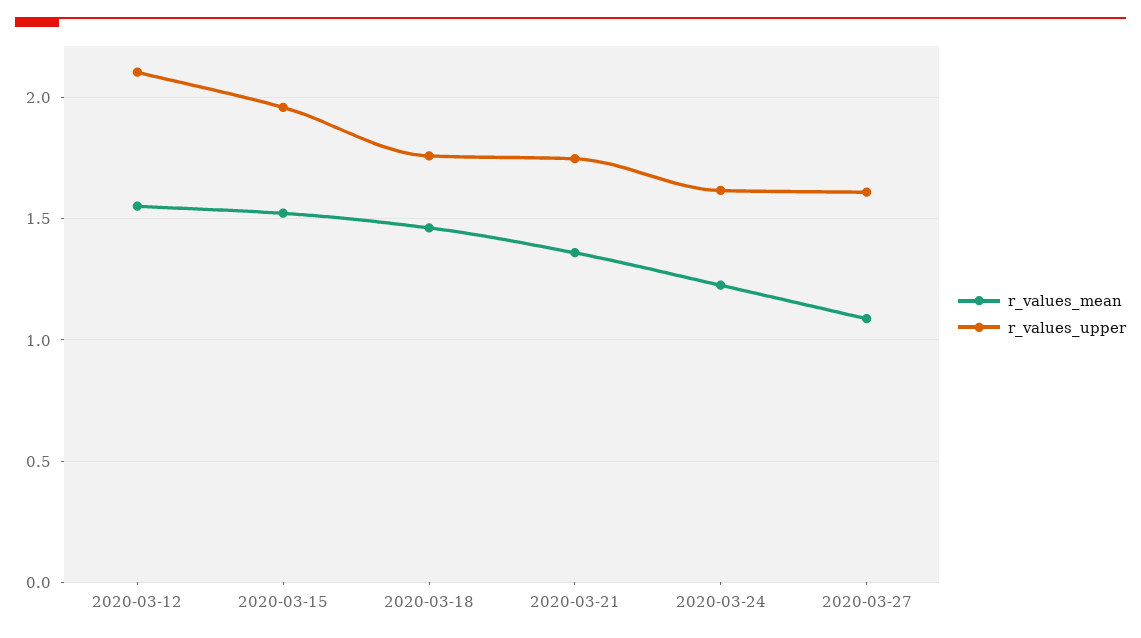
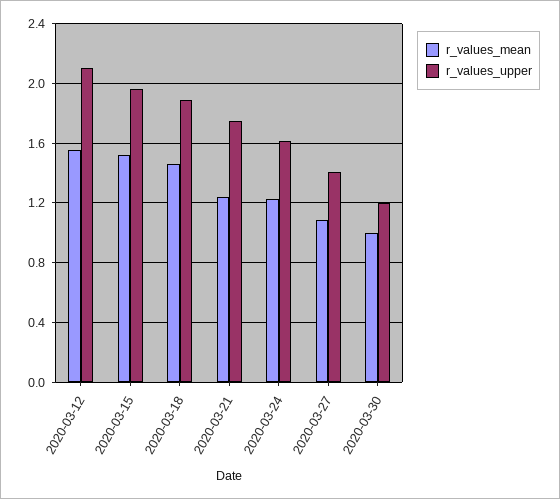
r_values_upper, 2020-03-18: 1.75 -> 1.9
r_values_mean, 2020-03-21: 1.35 -> 1.25
r_values_upper, 2020-03-27: 1.6 -> 1.4
r_values_mean, 2020-03-30: none -> 1
r_values_upper, 2020-03-30: none -> 1.2

